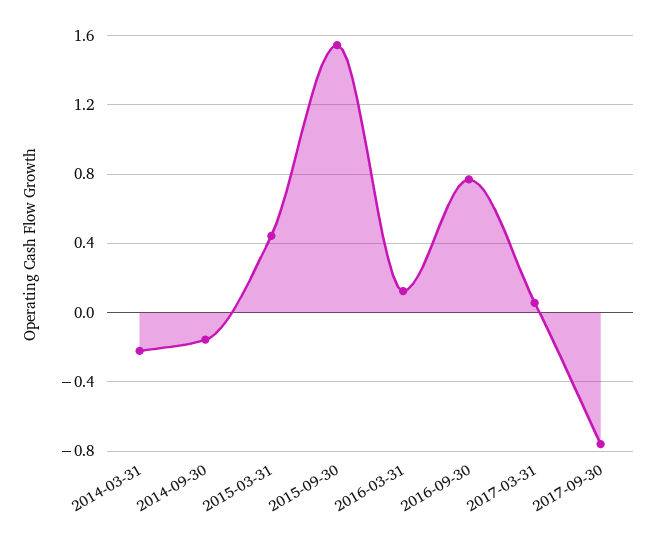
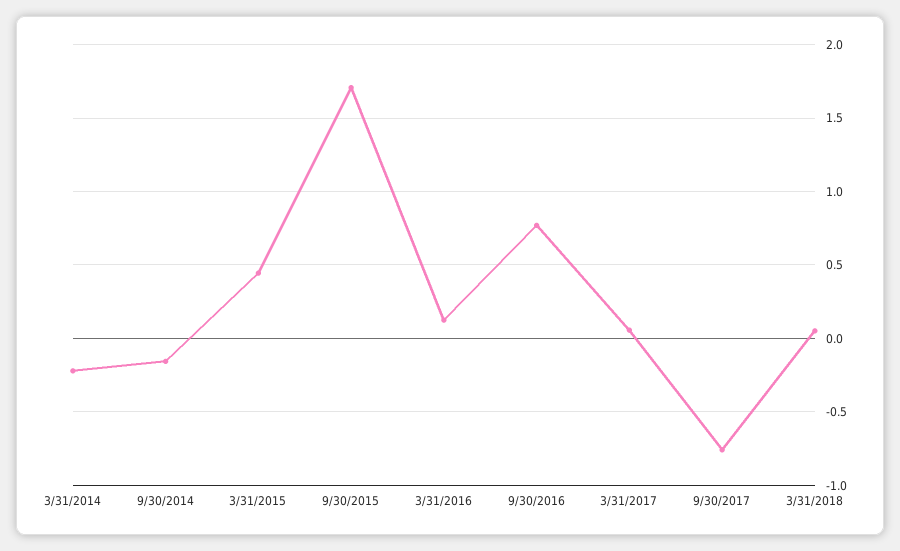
2015-09-30: 1.55 -> 1.7
3/31/2018: none -> 0.05

